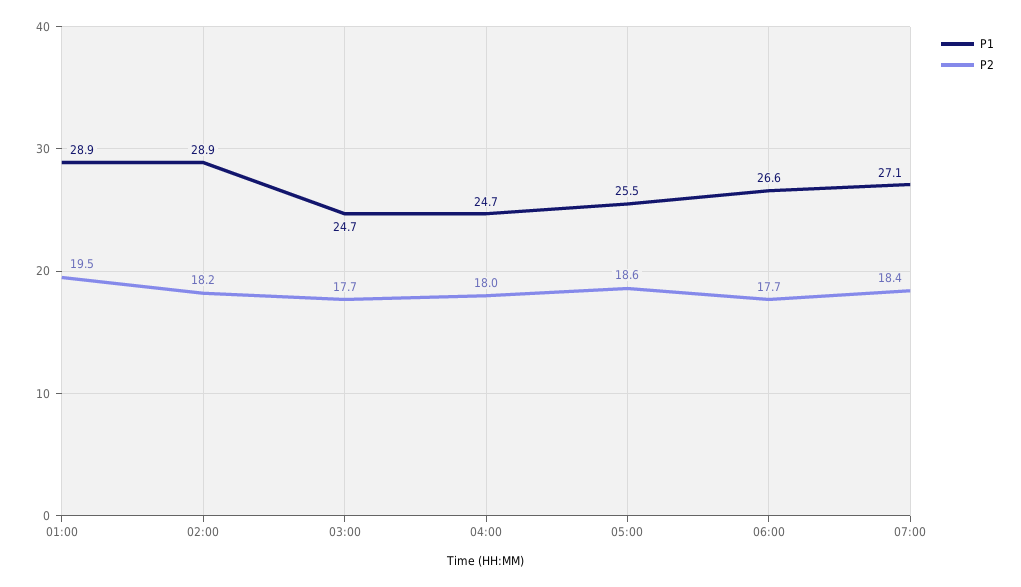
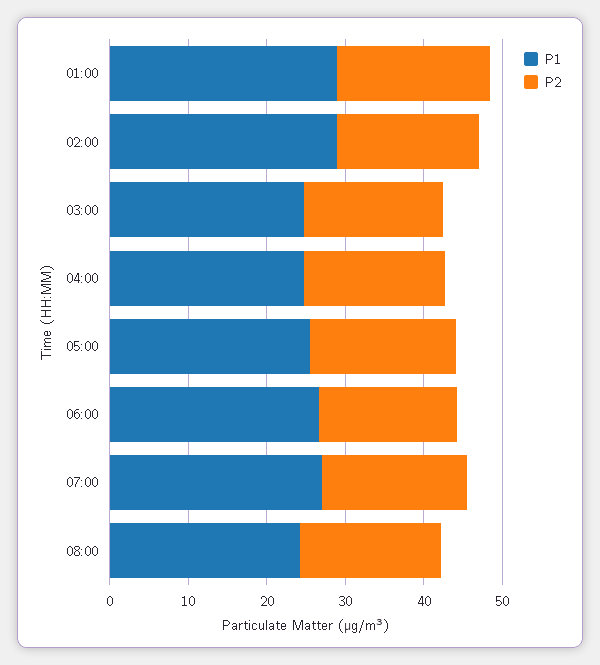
P1, 08:00: none -> 24
P2, 08:00: none -> 18

